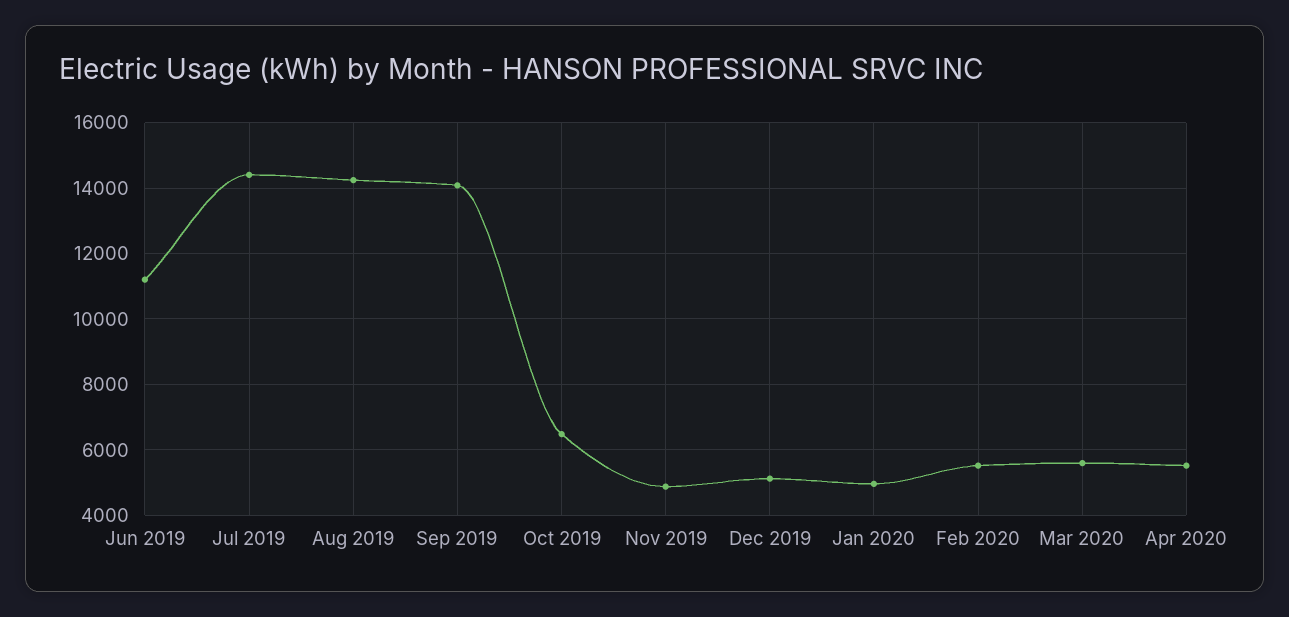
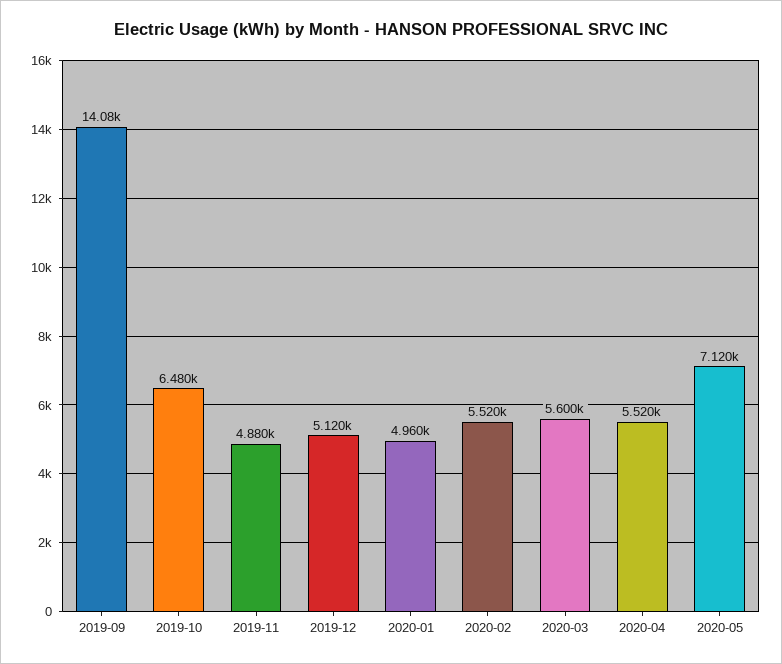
Jun 2019: 11200 -> none
Jul 2019: 14400 -> none
Aug 2019: 14200 -> none
2020-05: none -> 7120

